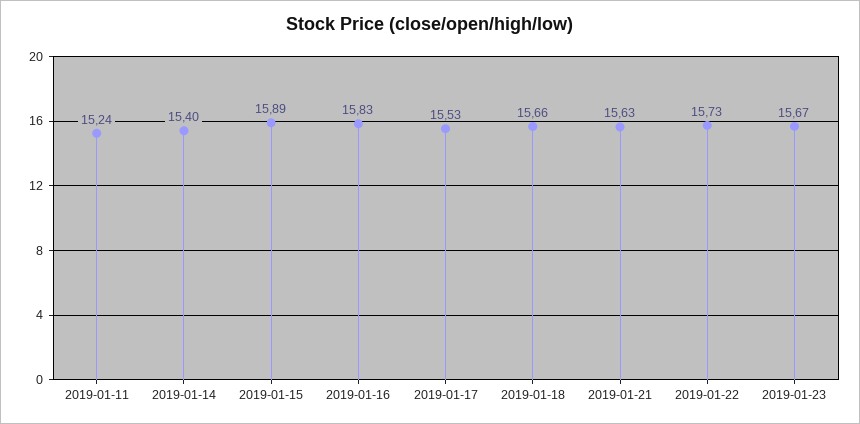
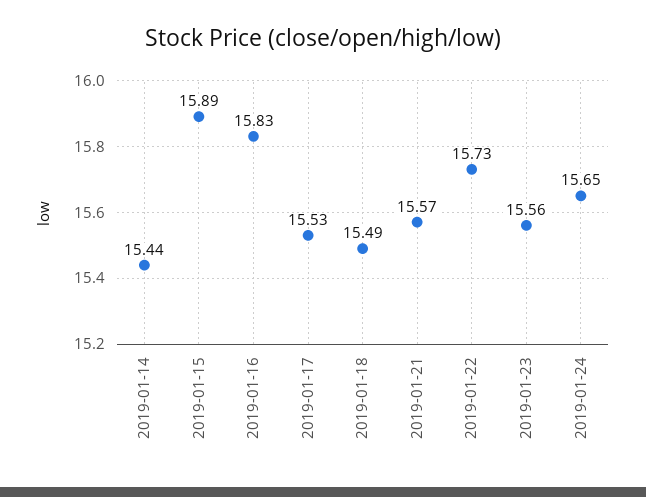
2019-01-11: 15.24 -> none
2019-01-14: 15.4 -> 15.44
2019-01-18: 15.66 -> 15.49
2019-01-21: 15.63 -> 15.57
2019-01-23: 15.67 -> 15.56
2019-01-24: none -> 15.65

